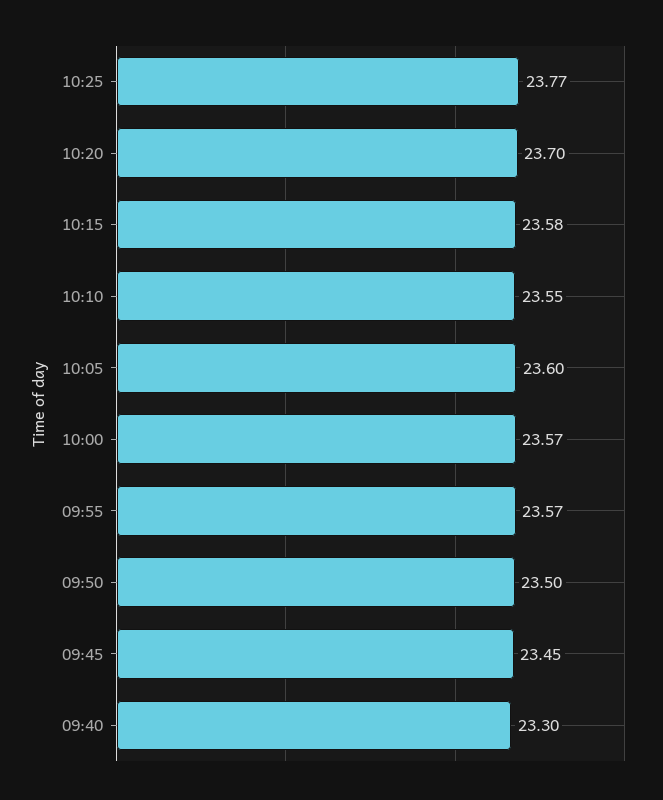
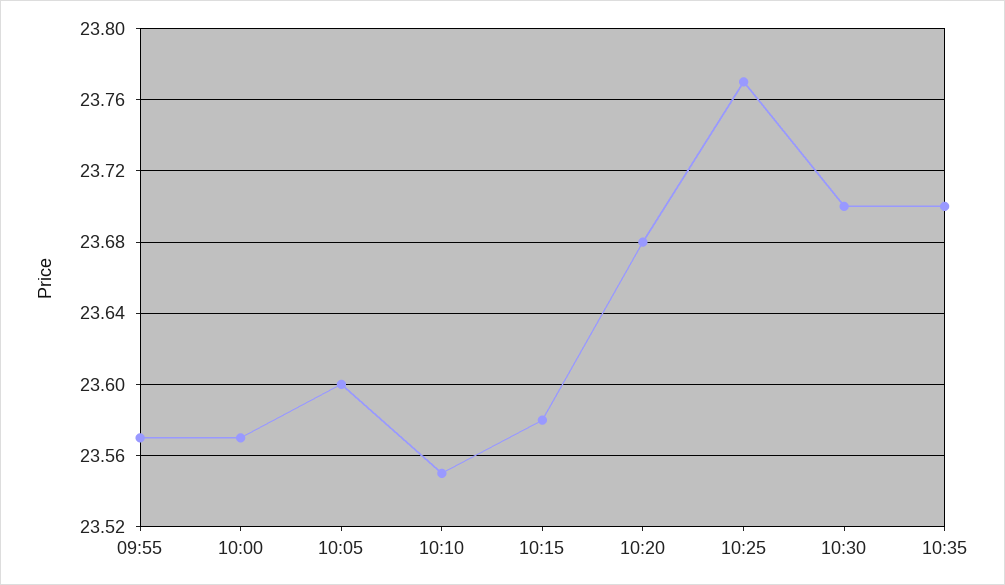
10:20: 23.7 -> 23.68
09:50: 23.5 -> none
09:45: 23.45 -> none
09:40: 23.3 -> none
10:30: none -> 23.7
10:35: none -> 23.7

